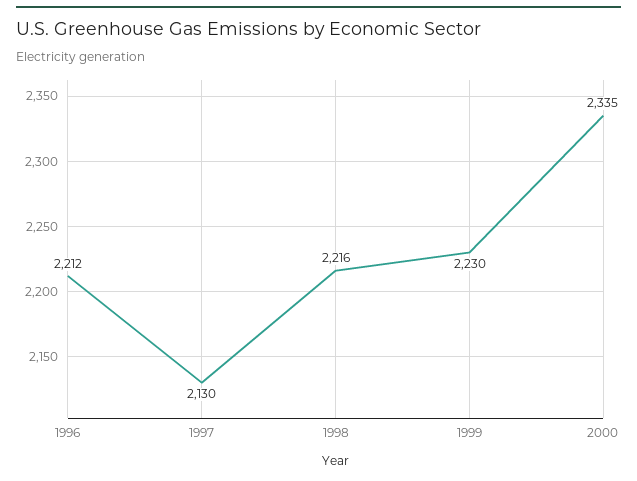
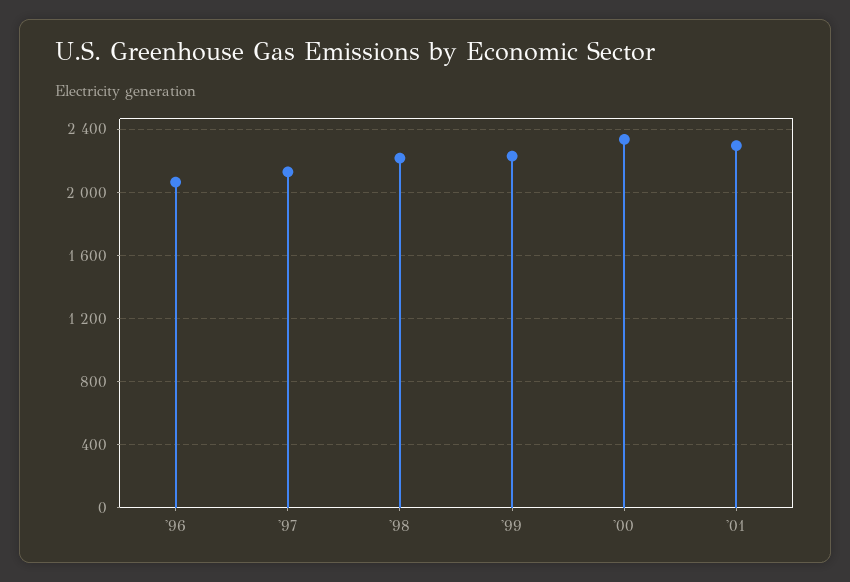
1996: 2212 -> 2050
'01: none -> 2300

